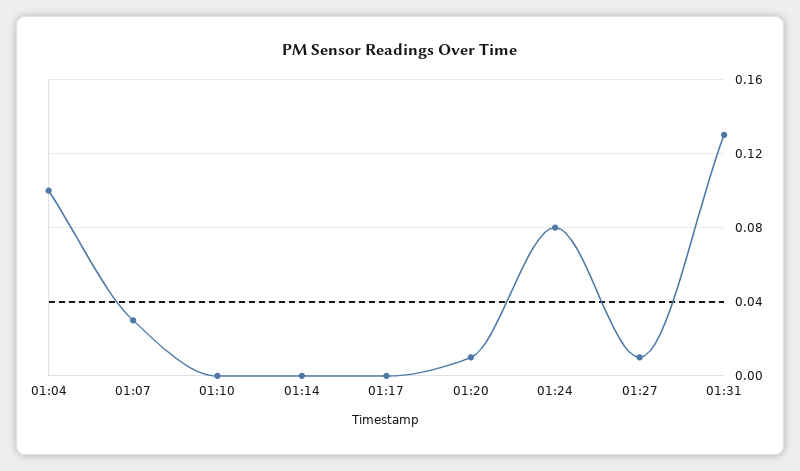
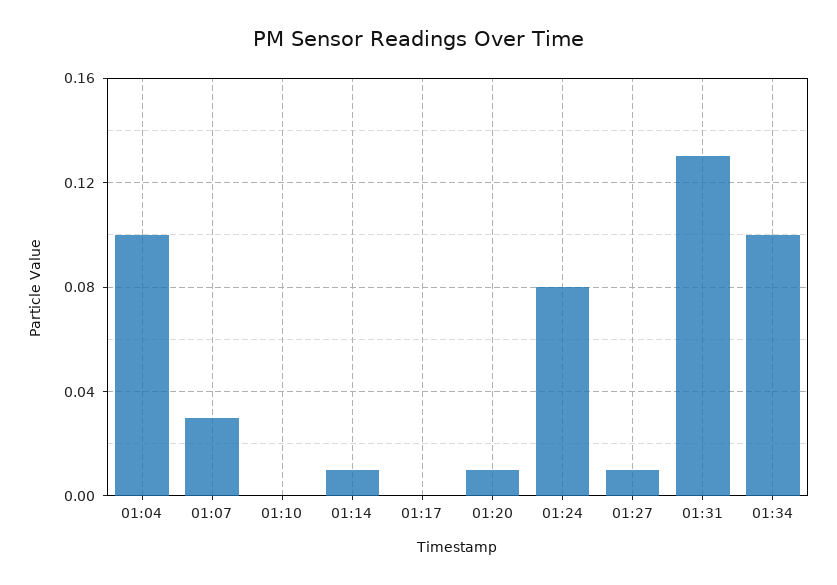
01:14: 0 -> 0.01
01:34: none -> 0.1

